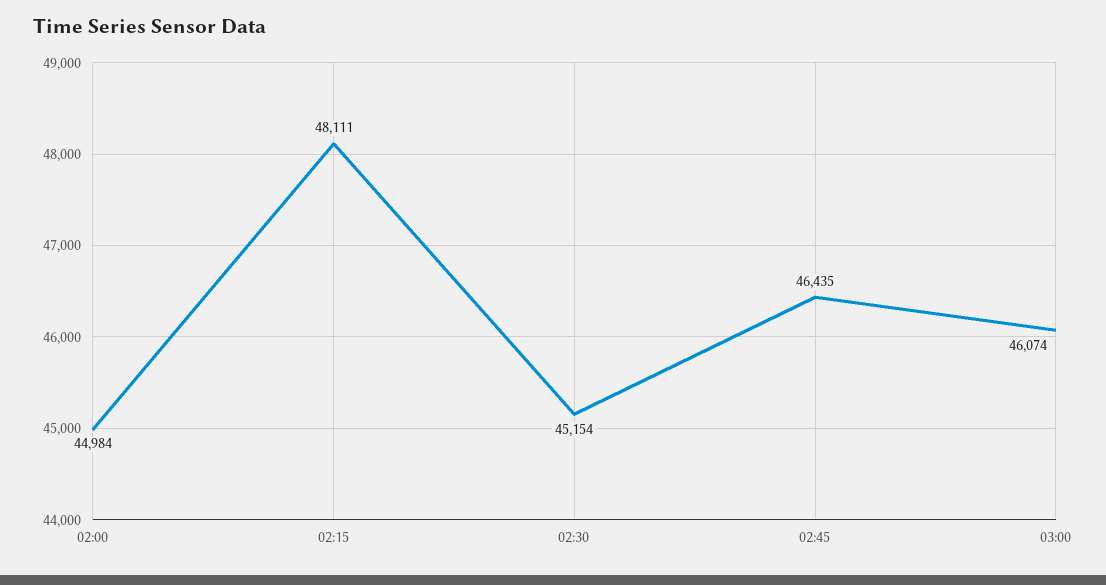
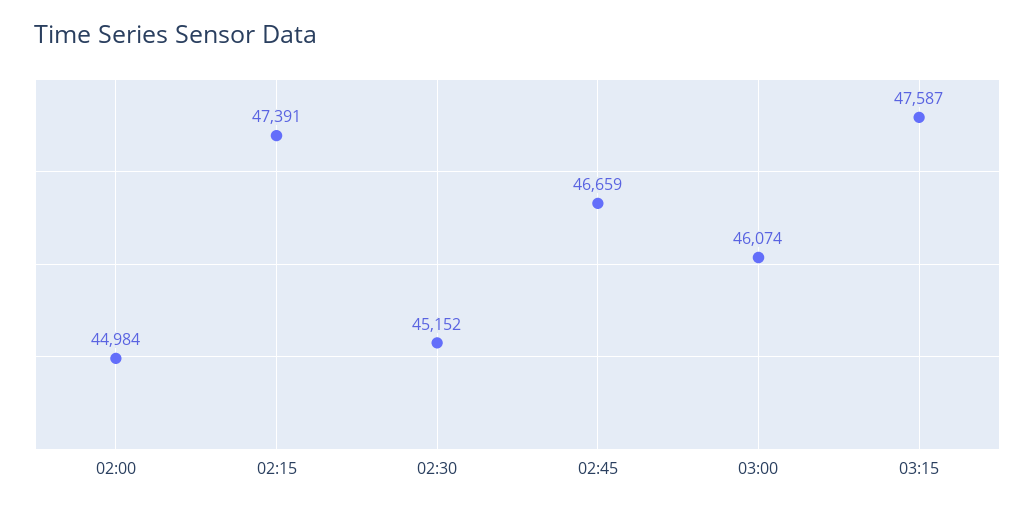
02:15: 48111 -> 47391
02:30: 45154 -> 45152
02:45: 46435 -> 46659
03:15: none -> 47587

